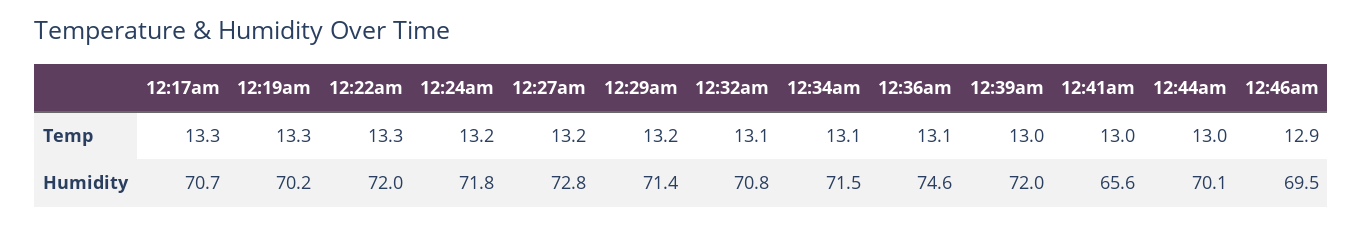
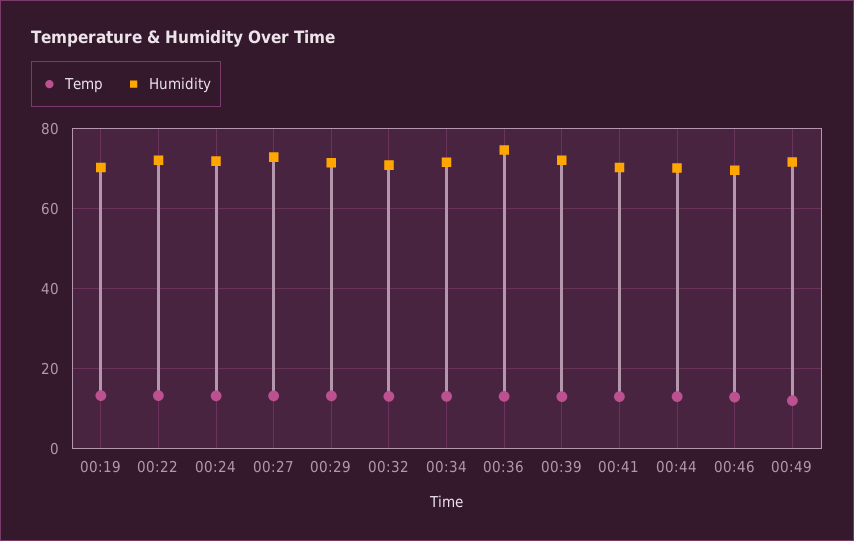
Temp, 12:17am: 13.3 -> none
Humidity, 12:17am: 70.7 -> none
Humidity, 12:41am: 65.6 -> 70
Temp, 00:49: none -> 12
Humidity, 00:49: none -> 72

